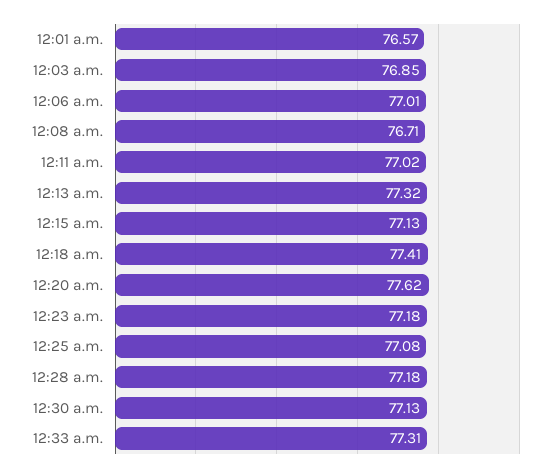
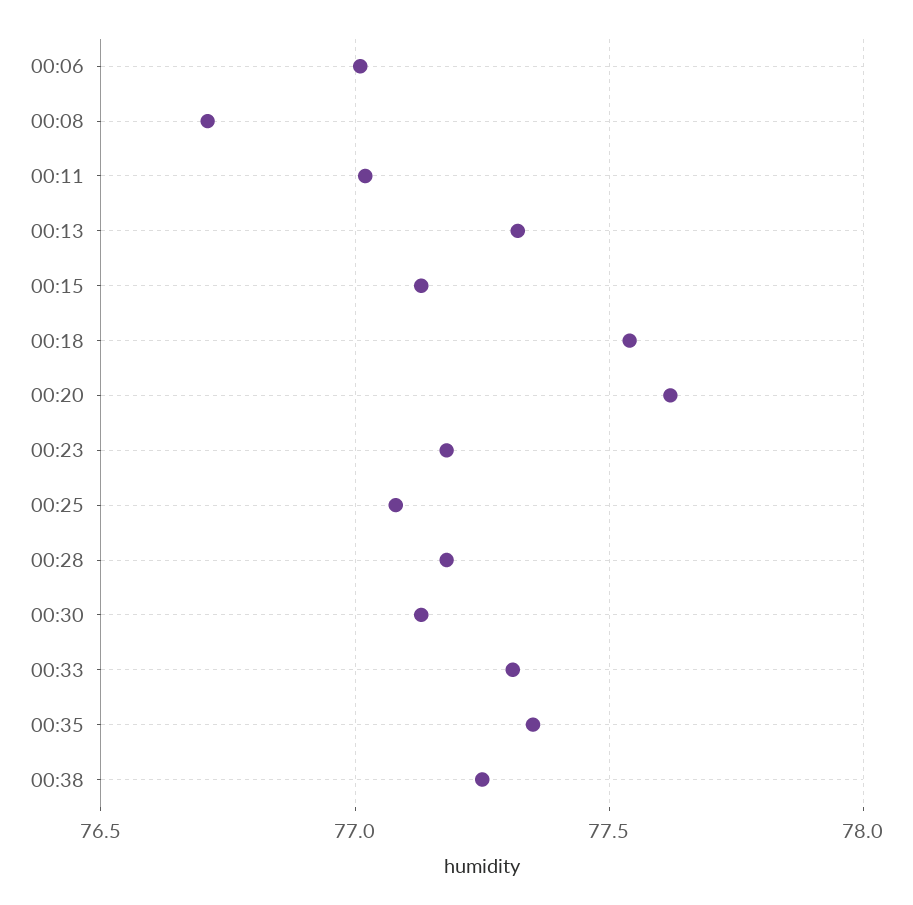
12:01 a.m.: 76.57 -> none
12:03 a.m.: 76.85 -> none
12:18 a.m.: 77.41 -> 77.55
00:35: none -> 77.35
00:38: none -> 77.25

